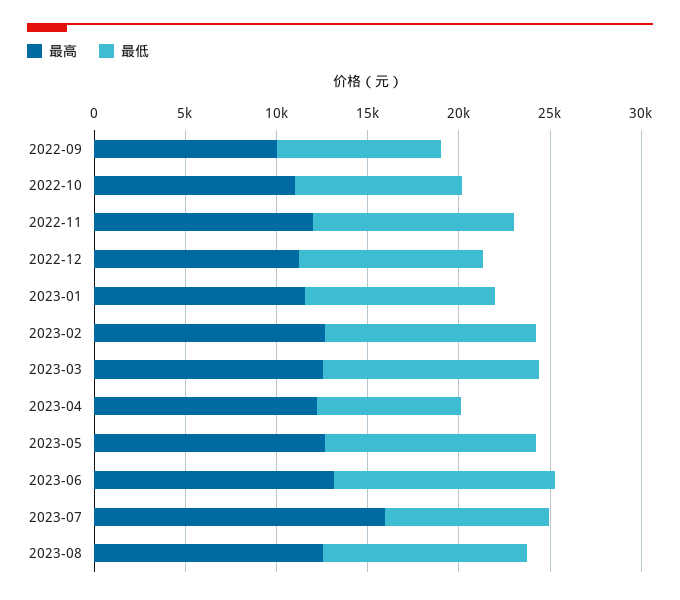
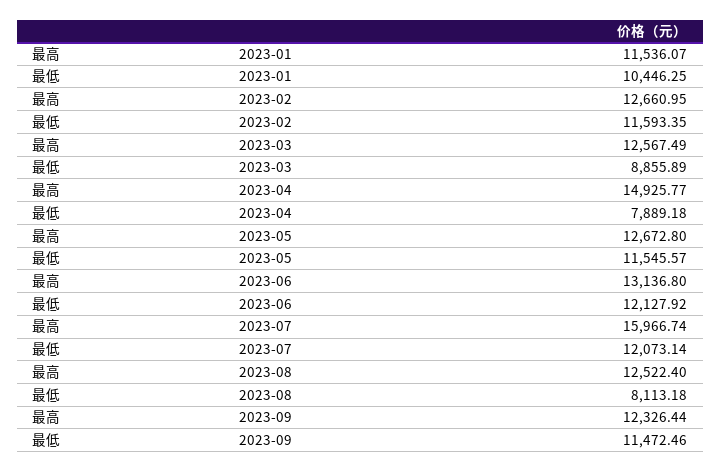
最高, 2022-09: 10000 -> none
最低, 2022-09: 9000 -> none
最高, 2022-10: 11000 -> none
最低, 2022-10: 9000 -> none
最高, 2022-11: 12000 -> none
最低, 2022-11: 11000 -> none
最高, 2022-12: 11000 -> none
最低, 2022-12: 10000 -> none
最低, 2023-03: 12000 -> 8855.89
最高, 2023-04: 12000 -> 14925.77
最低, 2023-07: 9000 -> 12073.14
最低, 2023-08: 11000 -> 8113.18
最高, 2023-09: none -> 12326.44
最低, 2023-09: none -> 11472.46

